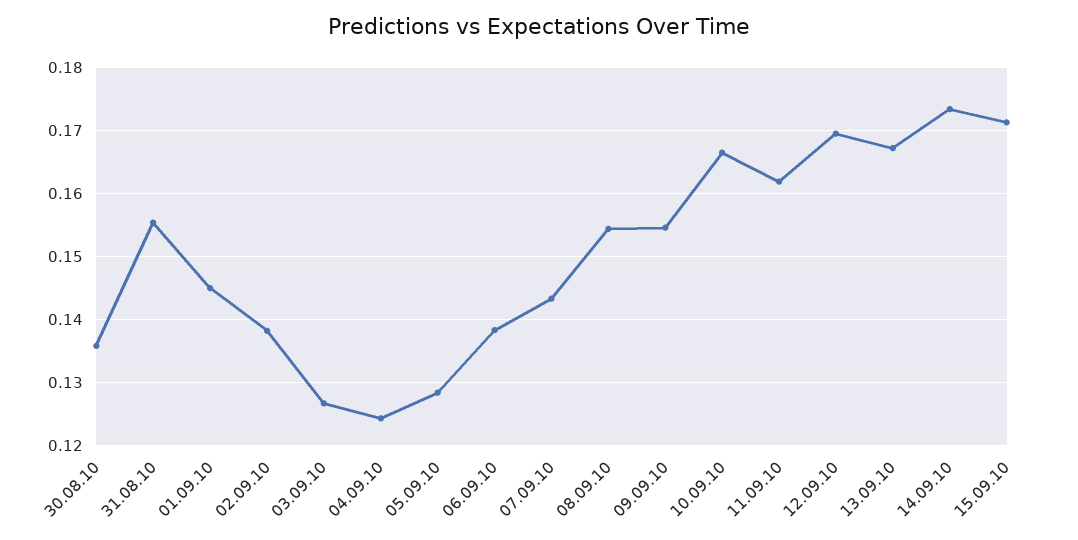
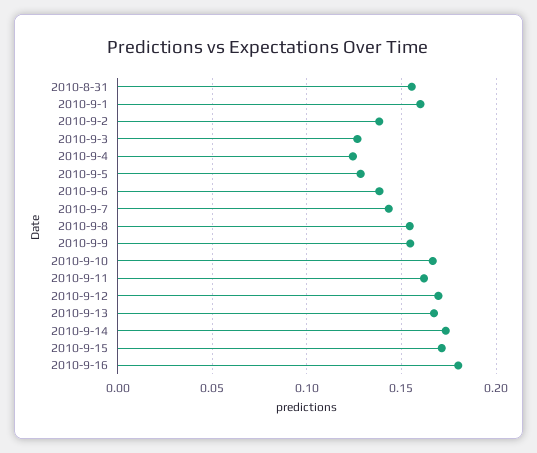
30.08.10: 0.136 -> none
01.09.10: 0.145 -> 0.16
2010-9-16: none -> 0.18

